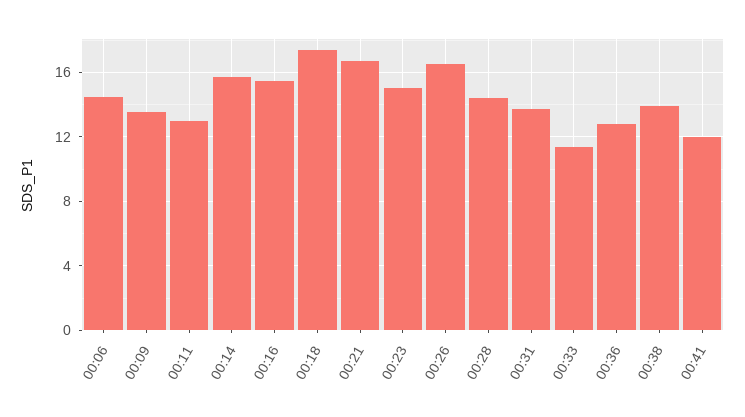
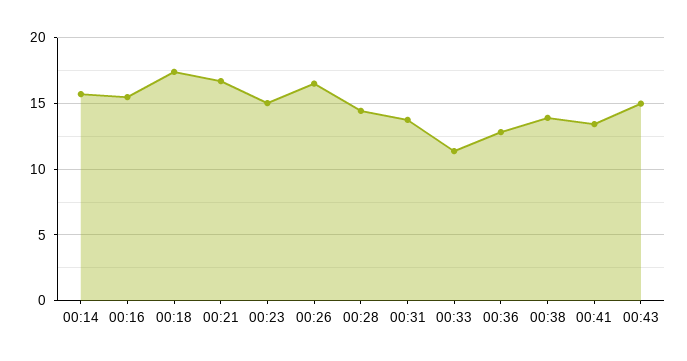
00:06: 14.5 -> none
00:09: 13.5 -> none
00:11: 13 -> none
00:41: 12 -> 13.5
00:43: none -> 15

